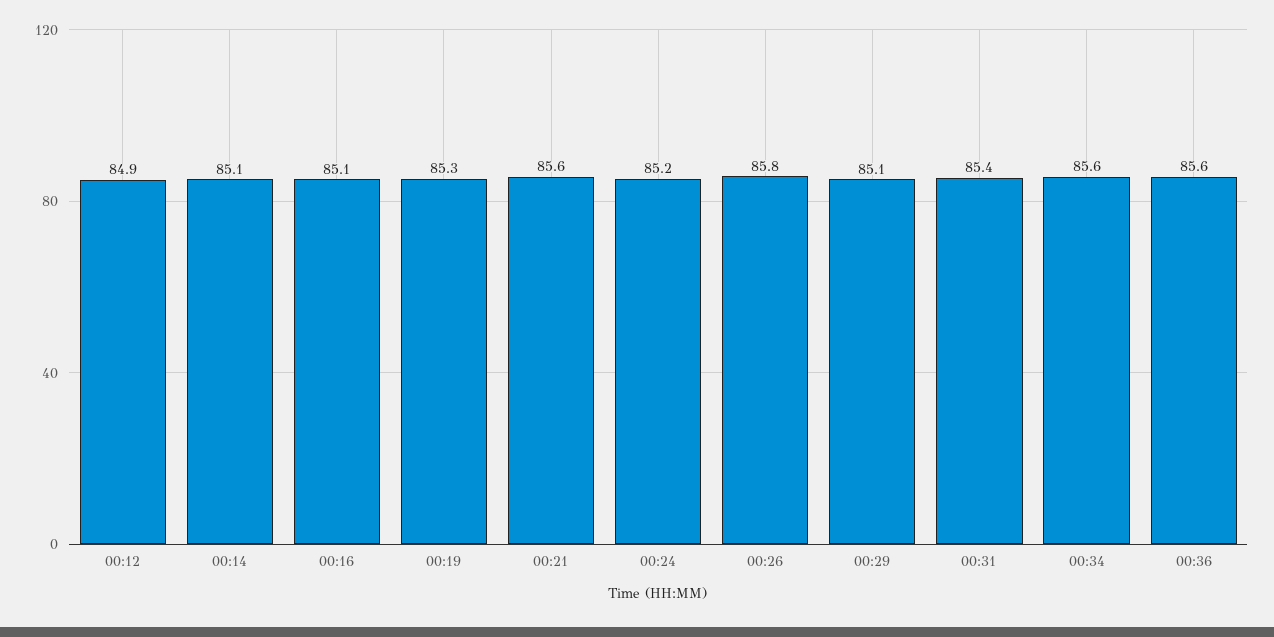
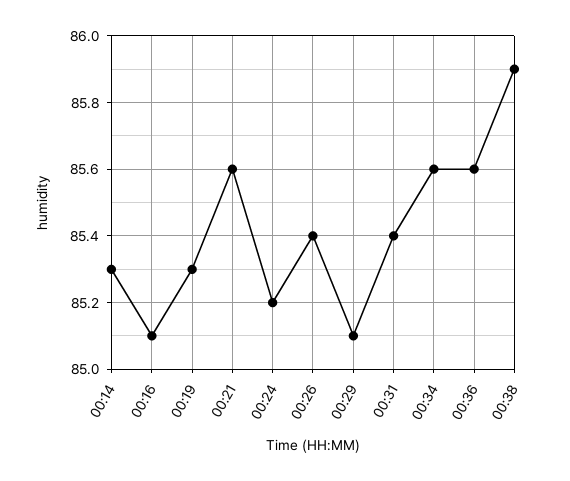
00:12: 84.9 -> none
00:14: 85.1 -> 85.3
00:26: 85.8 -> 85.4
00:38: none -> 85.9

